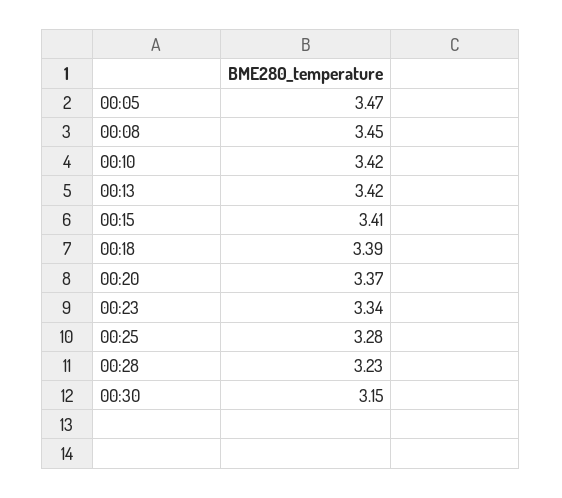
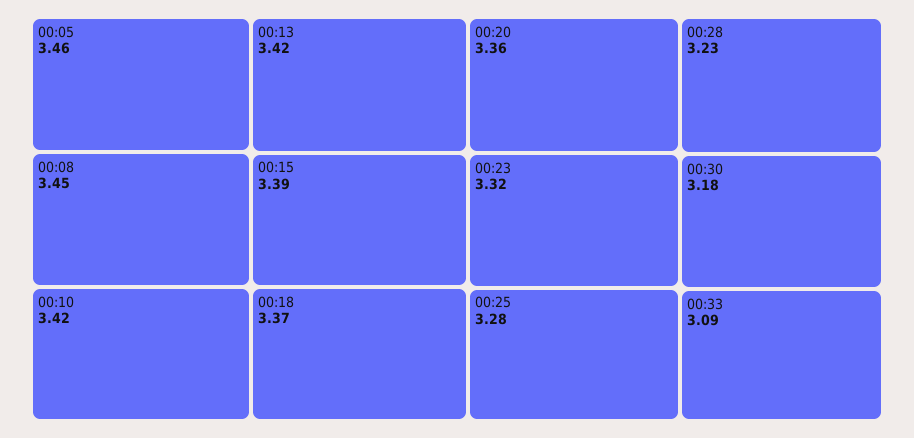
00:05: 3.47 -> 3.46
00:15: 3.41 -> 3.39
00:18: 3.39 -> 3.37
00:20: 3.37 -> 3.36
00:23: 3.34 -> 3.32
00:30: 3.15 -> 3.18
00:33: none -> 3.09

